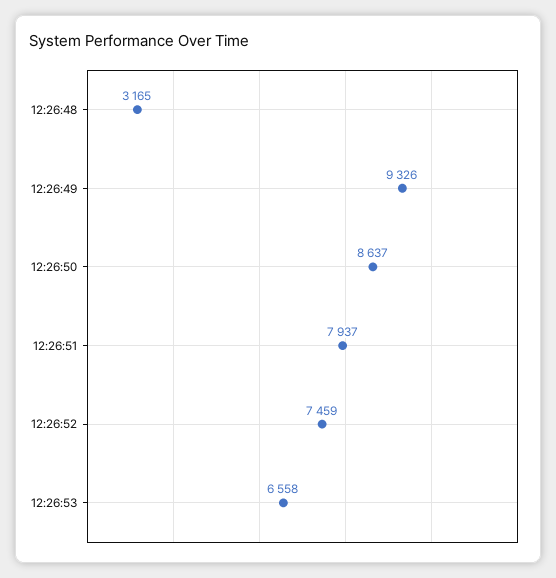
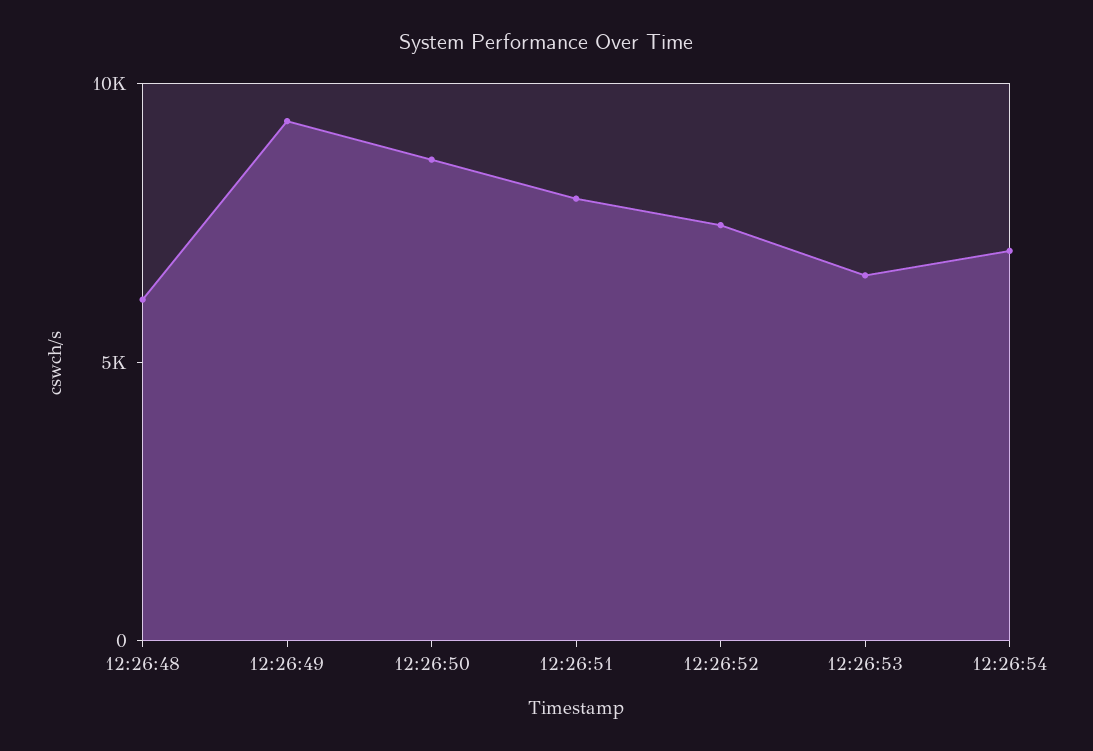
12:26:48: 3165 -> 6000
12:26:54: none -> 7000

